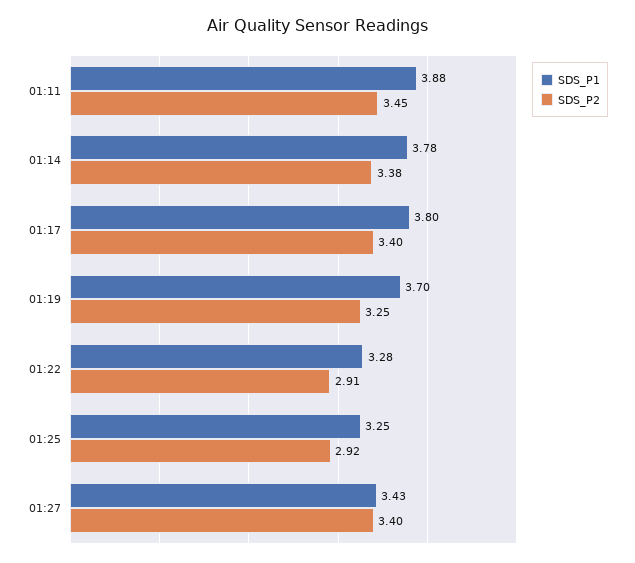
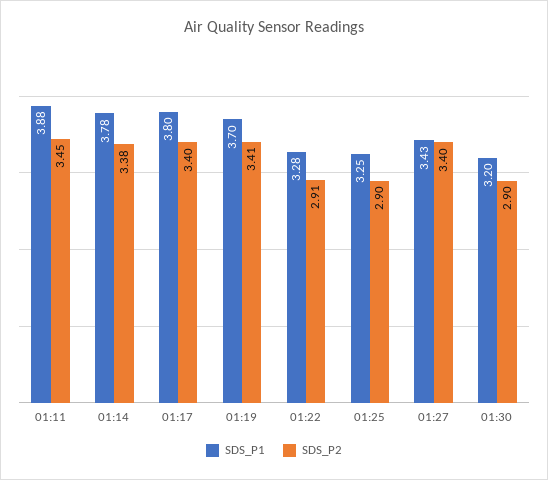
SDS_P2, 01:19: 3.25 -> 3.41
SDS_P2, 01:25: 2.92 -> 2.9
SDS_P1, 01:30: none -> 3.2
SDS_P2, 01:30: none -> 2.9

